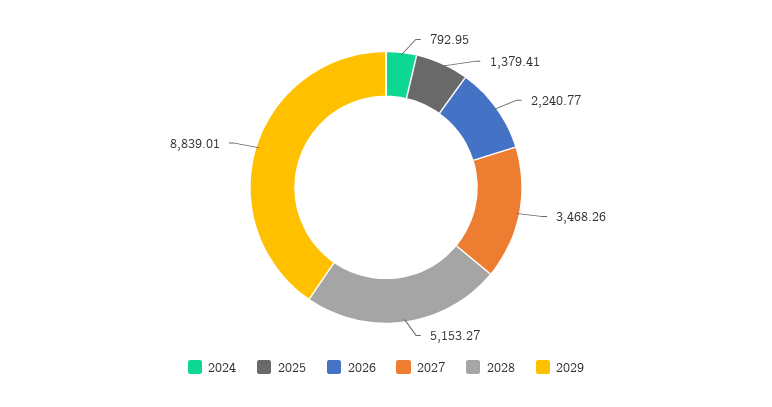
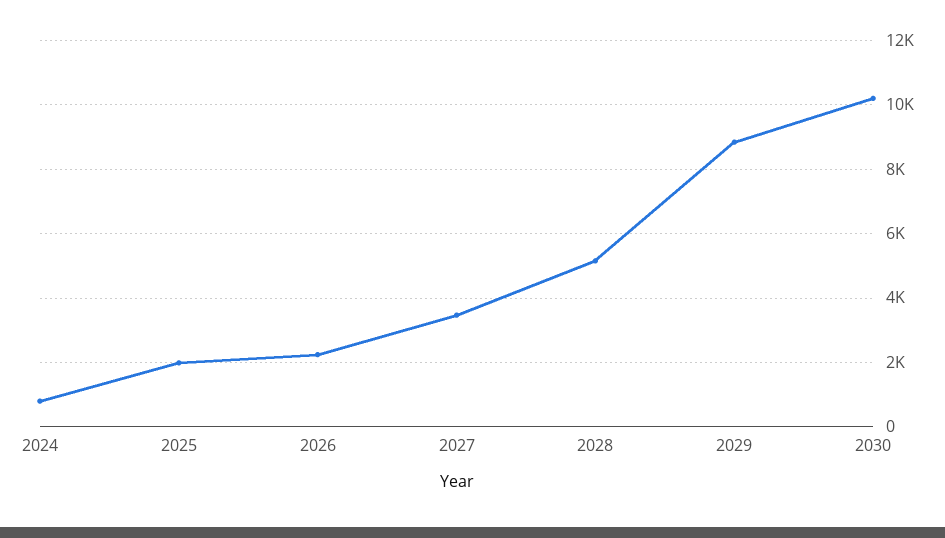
2025: 1379.41 -> 2000
2030: none -> 10200

